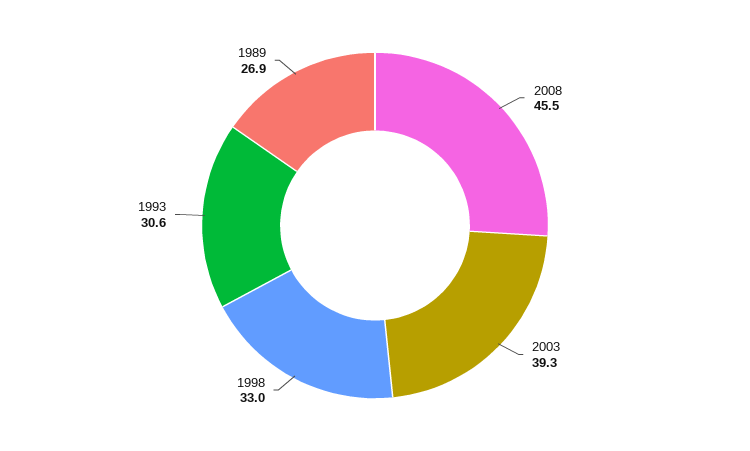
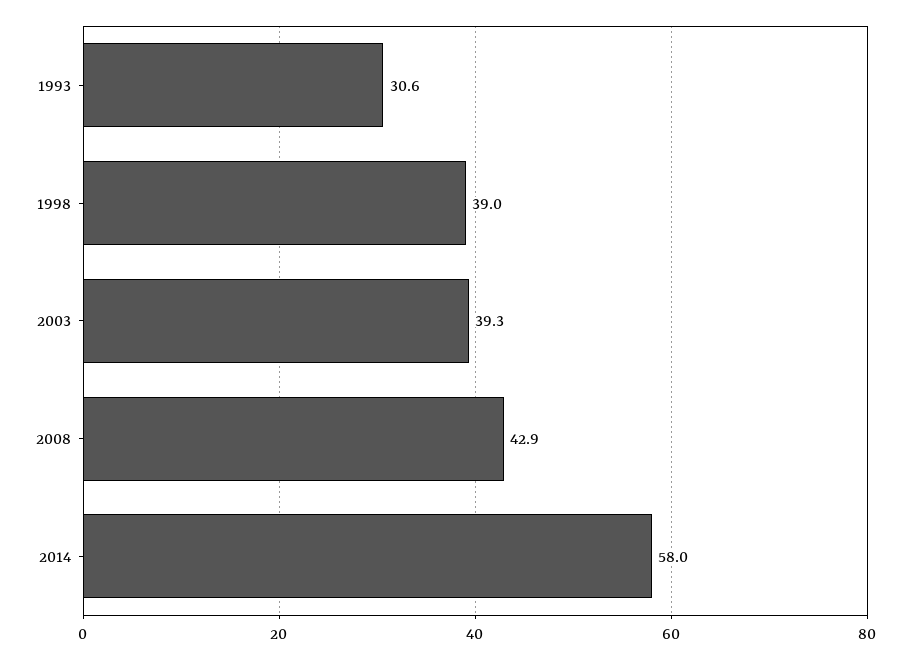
2008: 45.5 -> 42.9
1998: 33 -> 39
1989: 26.9 -> none
2014: none -> 58

